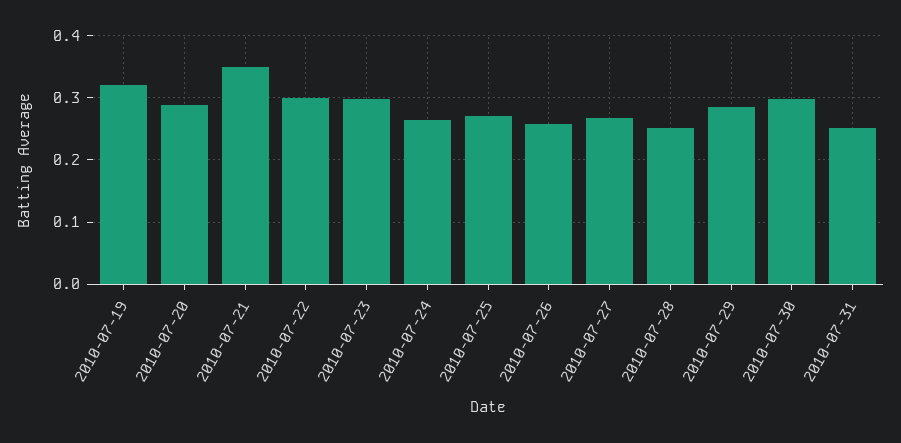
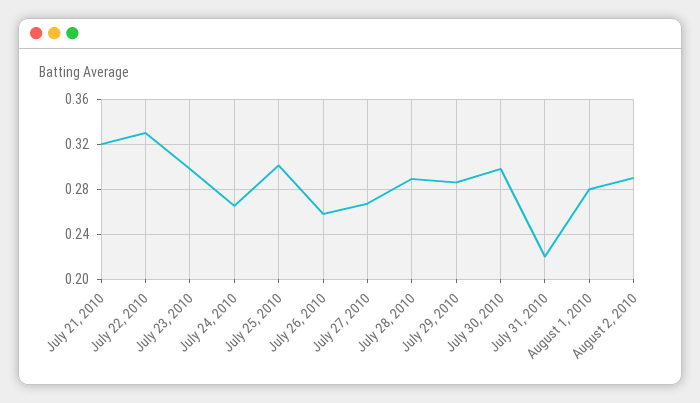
2010-07-19: 0.32 -> none
2010-07-20: 0.29 -> none
2010-07-21: 0.35 -> 0.32
2010-07-22: 0.3 -> 0.33
2010-07-25: 0.27 -> 0.3
2010-07-28: 0.25 -> 0.29
2010-07-31: 0.25 -> 0.22
August 1, 2010: none -> 0.28
August 2, 2010: none -> 0.29

